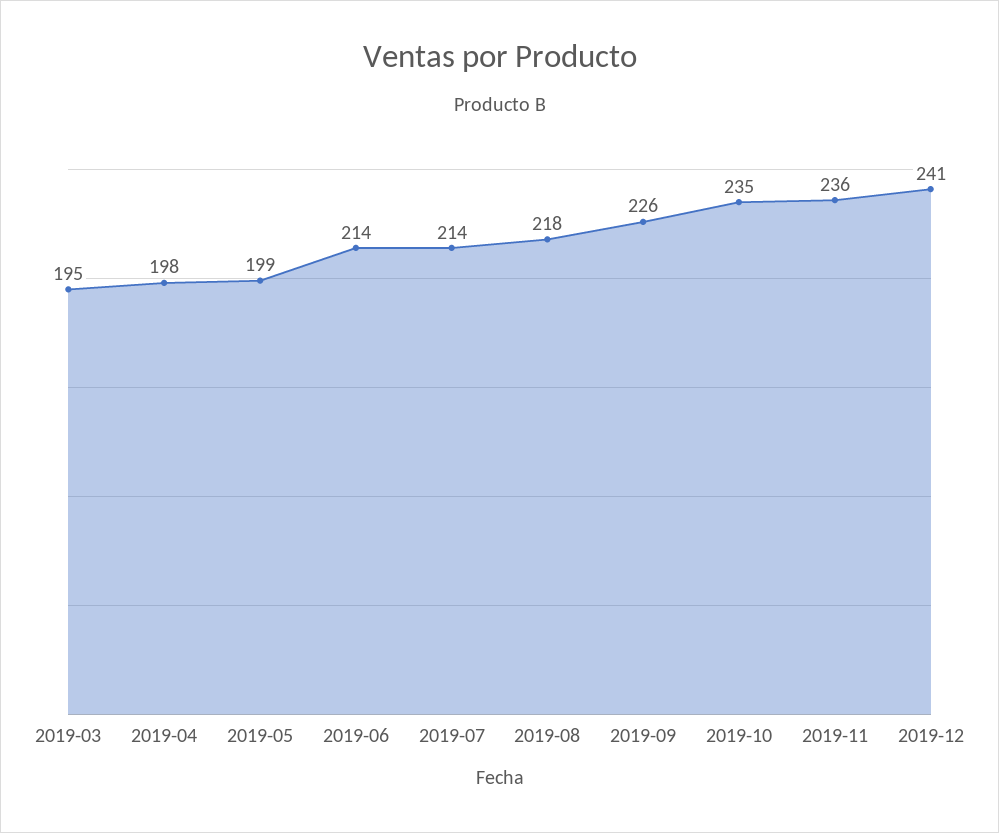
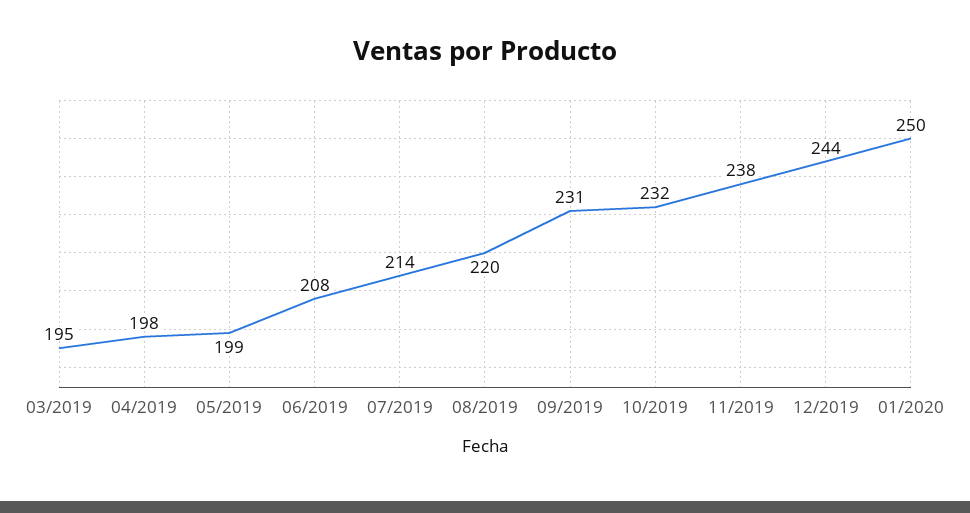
2019-06: 214 -> 208
2019-08: 218 -> 220
2019-09: 226 -> 231
2019-10: 235 -> 232
2019-11: 236 -> 238
2019-12: 241 -> 244
01/2020: none -> 250

